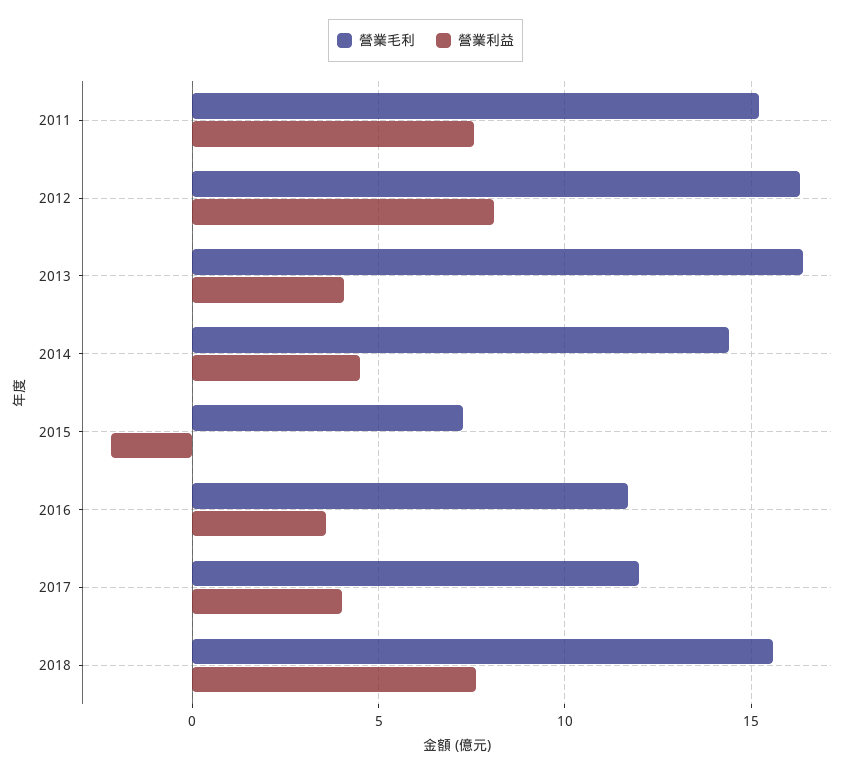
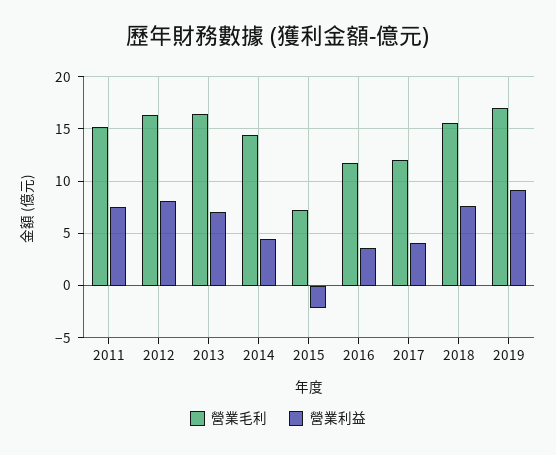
營業利益, 2013: 4 -> 7
營業毛利, 2019: none -> 17
營業利益, 2019: none -> 9

